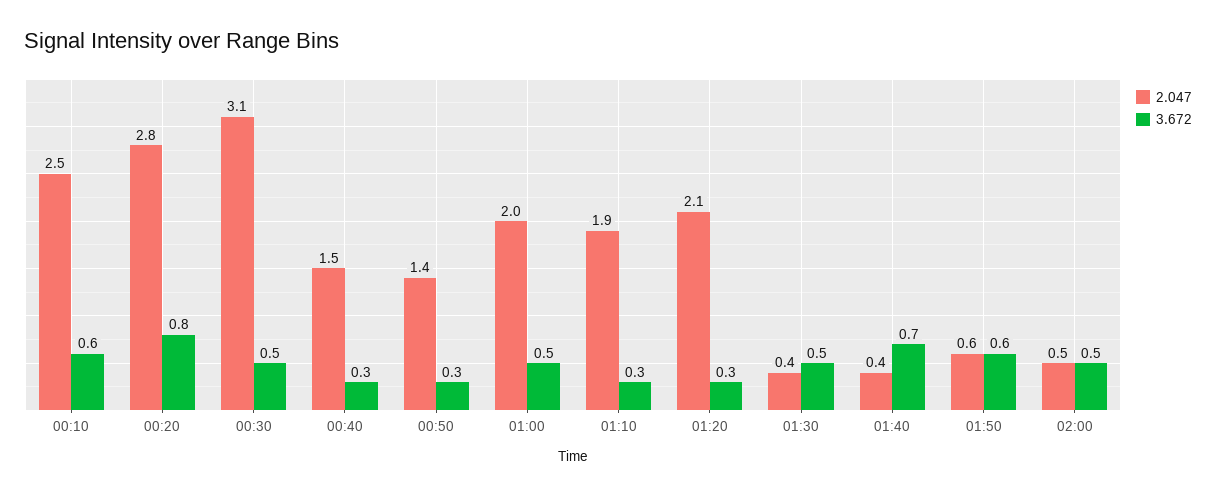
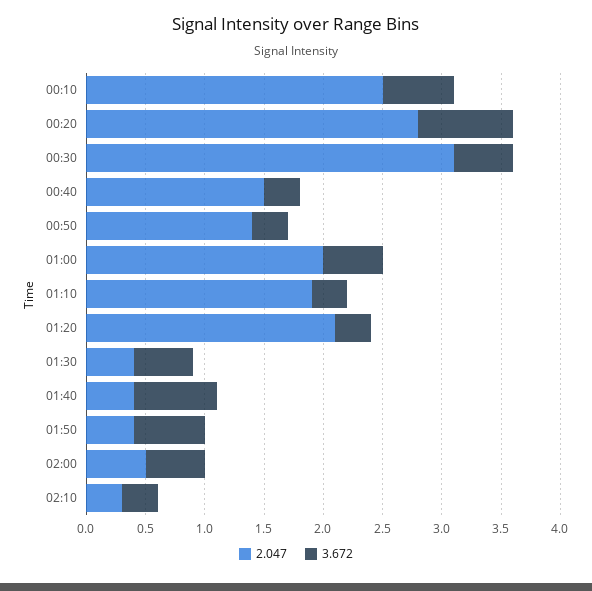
2.047, 01:50: 0.6 -> 0.4
2.047, 02:10: none -> 0.3
3.672, 02:10: none -> 0.3

